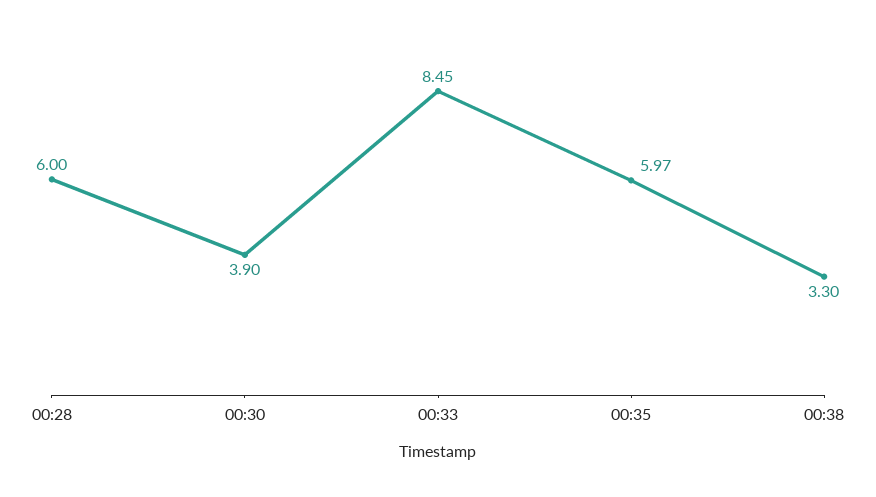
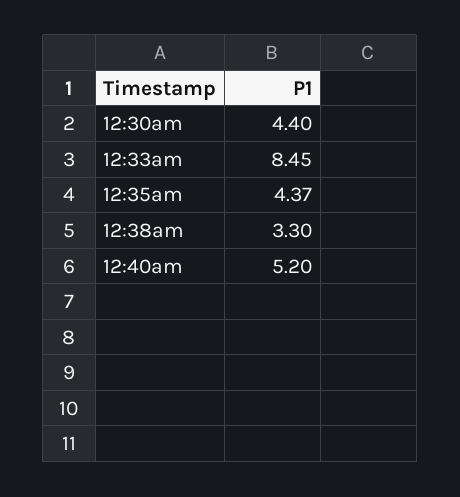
00:28: 6 -> none
00:30: 3.9 -> 4.4
00:35: 5.97 -> 4.37
12:40am: none -> 5.2

